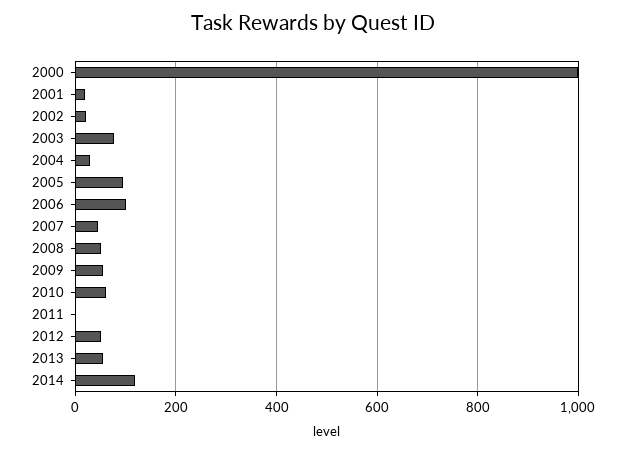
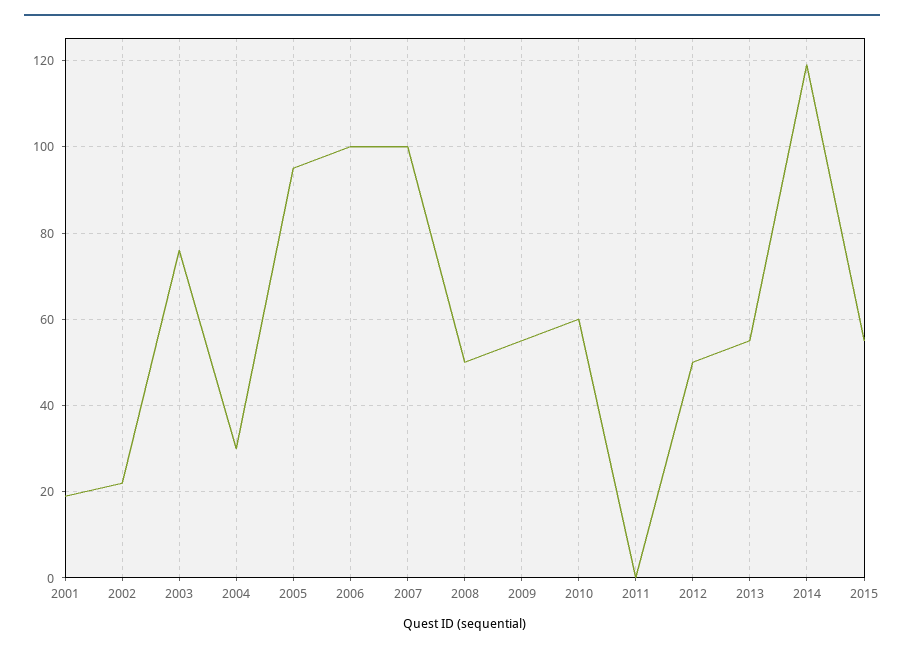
2000: 1000 -> none
2007: 40 -> 100
2015: none -> 55

